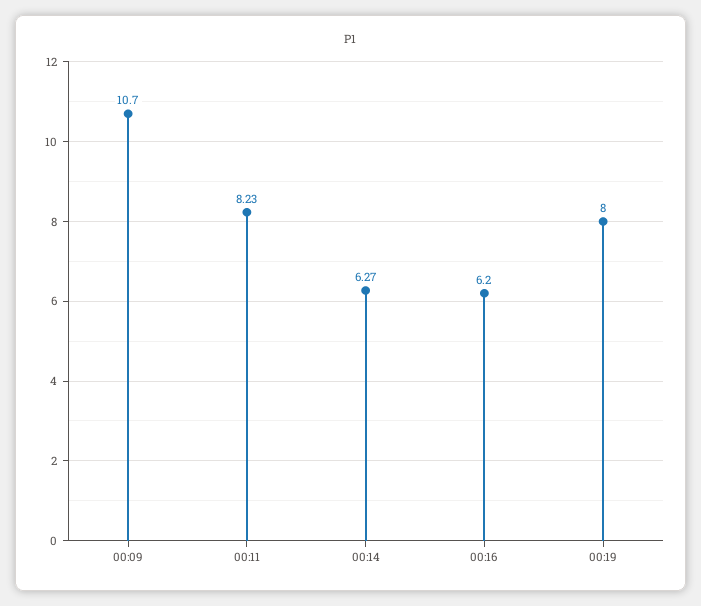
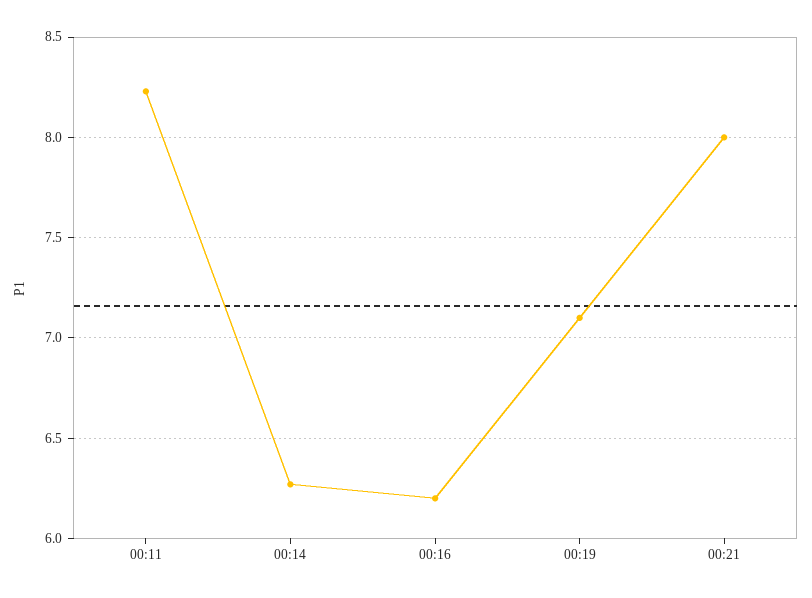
00:09: 10.7 -> none
00:19: 8 -> 7.1
00:21: none -> 8

